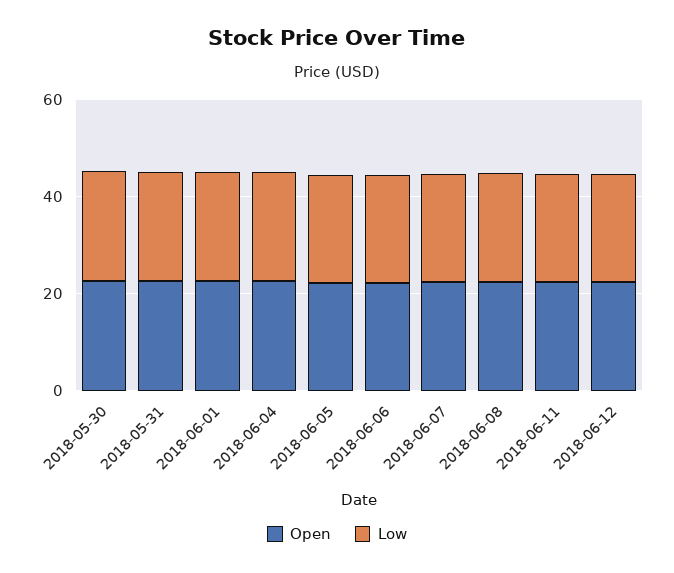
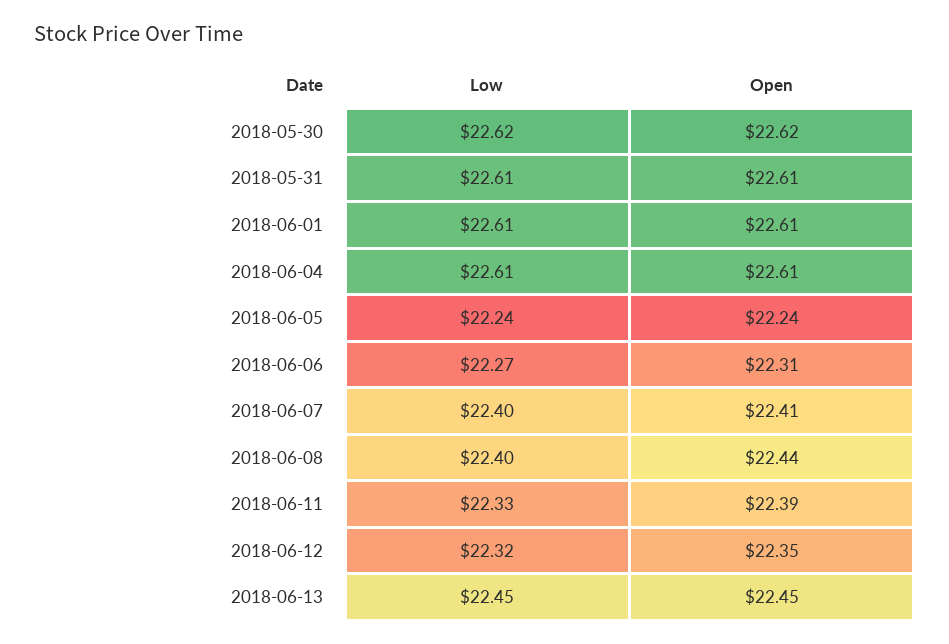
Low, 2018-06-13: none -> 22.45
Open, 2018-06-13: none -> 22.45

